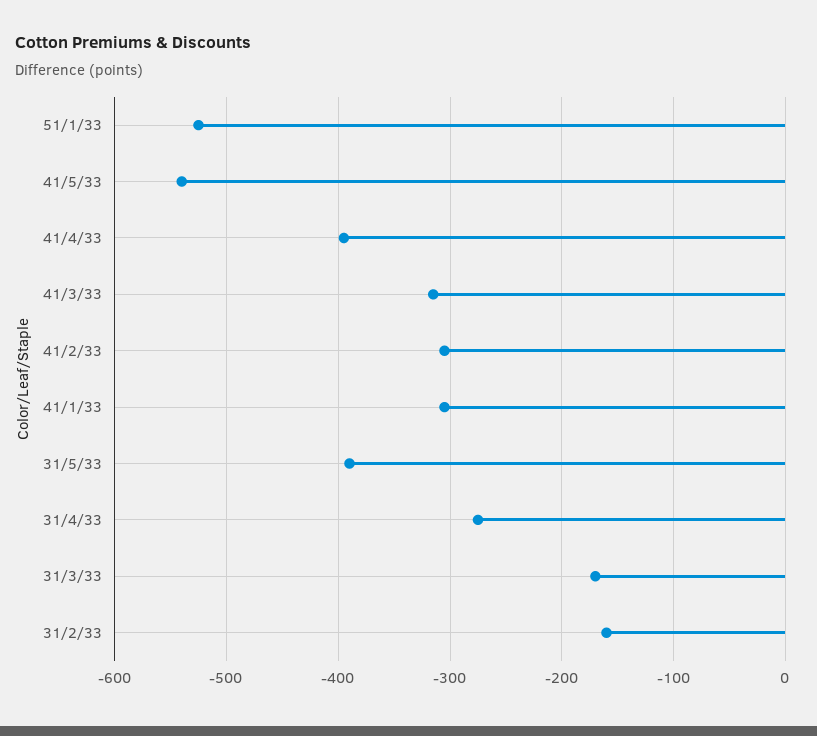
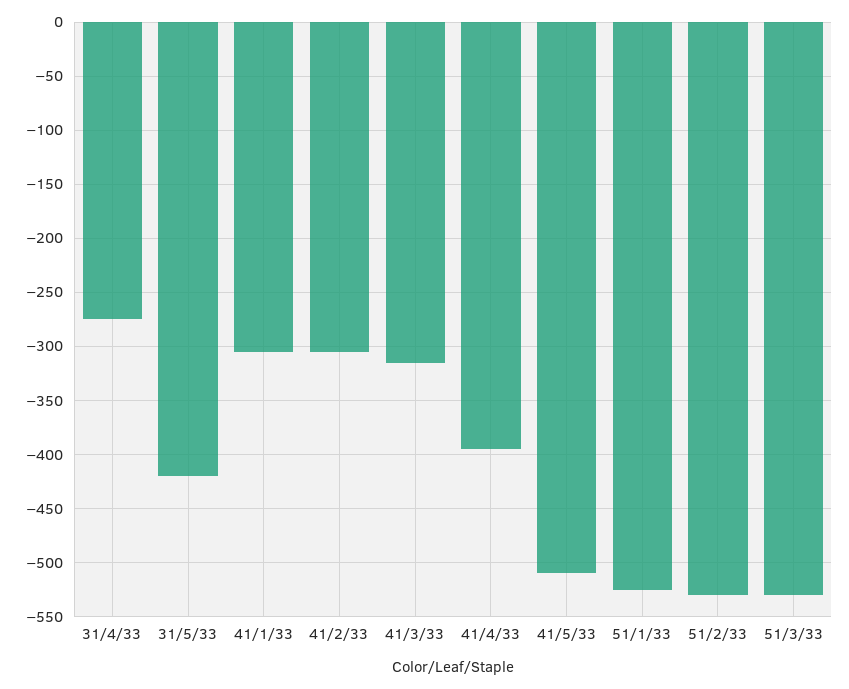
41/5/33: -540 -> -510
31/5/33: -390 -> -420
31/3/33: -170 -> none
31/2/33: -160 -> none
51/2/33: none -> -530
51/3/33: none -> -530

